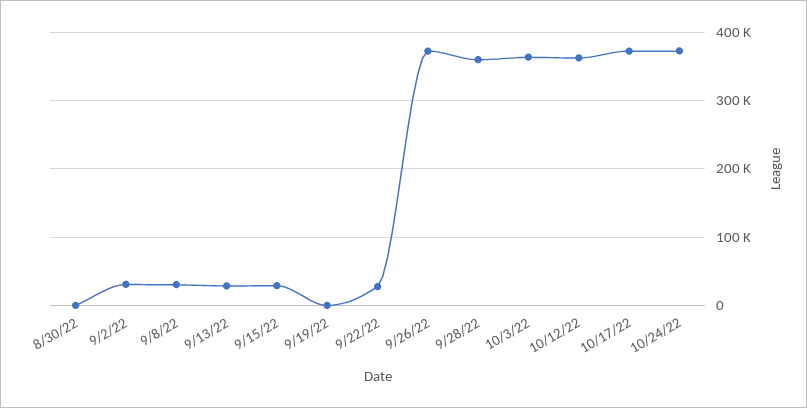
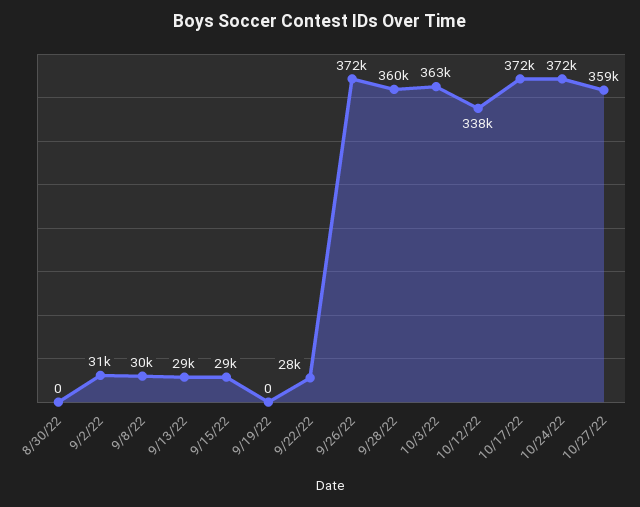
10/12/22: 360000 -> 338000
10/27/22: none -> 359000

